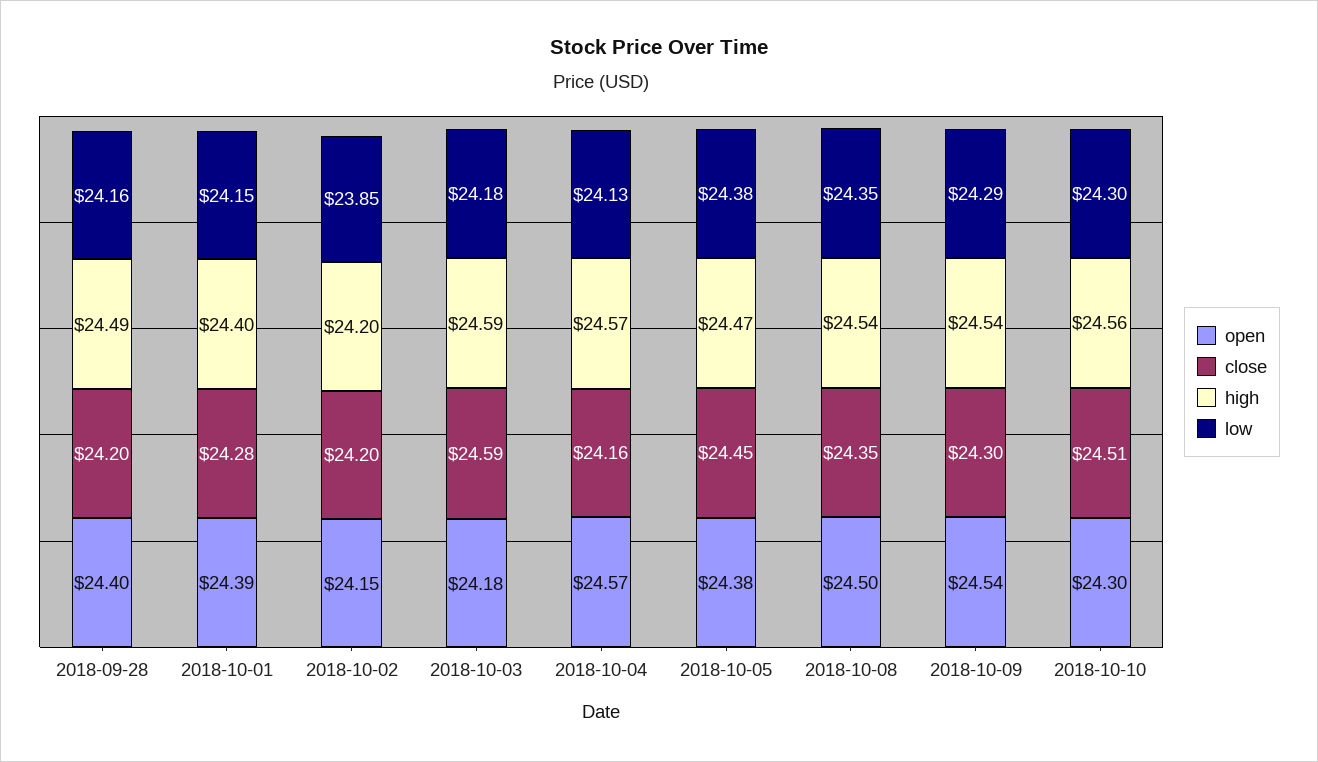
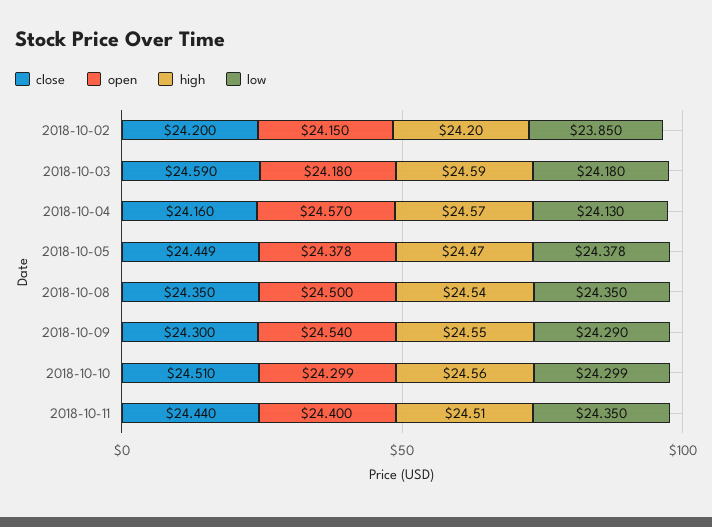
open, 2018-09-28: 24.4 -> none
close, 2018-09-28: 24.2 -> none
high, 2018-09-28: 24.49 -> none
low, 2018-09-28: 24.16 -> none
open, 2018-10-01: 24.39 -> none
close, 2018-10-01: 24.28 -> none
high, 2018-10-01: 24.4 -> none
low, 2018-10-01: 24.15 -> none
high, 2018-10-09: 24.54 -> 24.55
close, 2018-10-11: none -> 24.44
open, 2018-10-11: none -> 24.4
high, 2018-10-11: none -> 24.51
low, 2018-10-11: none -> 24.35

